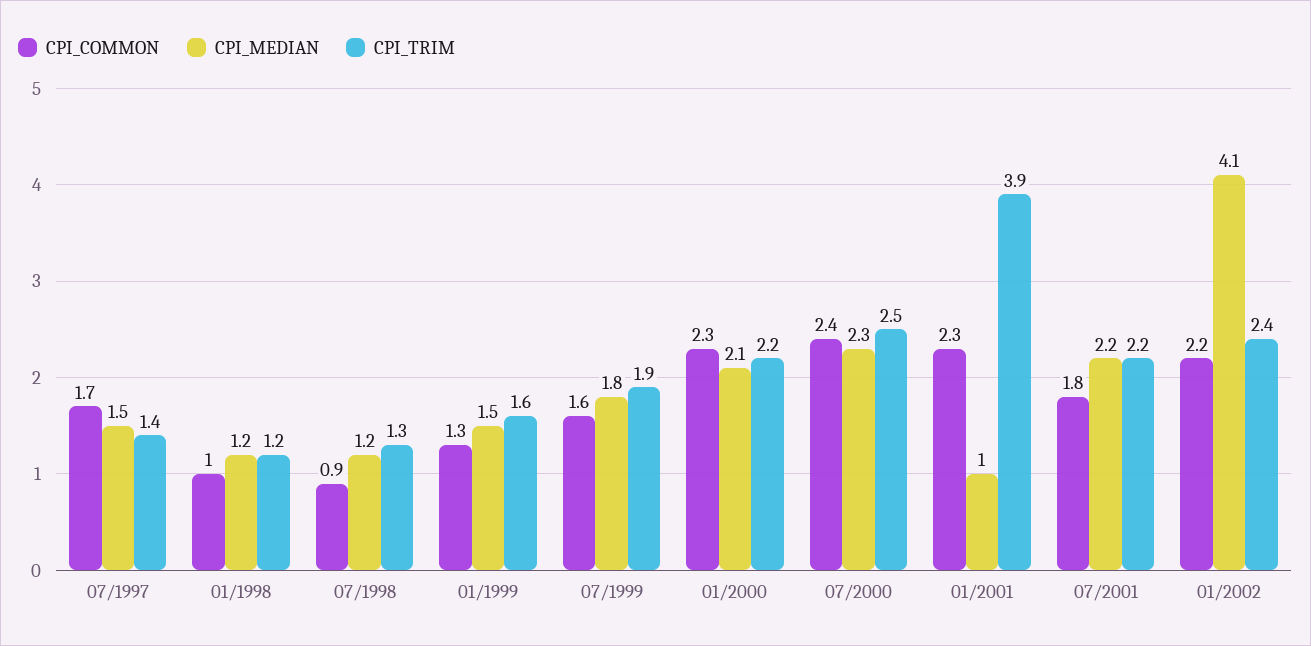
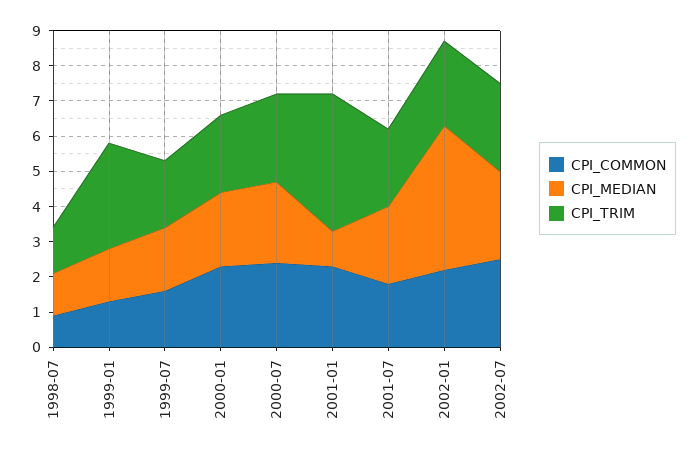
CPI_COMMON, 07/1997: 1.7 -> none
CPI_MEDIAN, 07/1997: 1.5 -> none
CPI_TRIM, 07/1997: 1.4 -> none
CPI_COMMON, 01/1998: 1 -> none
CPI_MEDIAN, 01/1998: 1.2 -> none
CPI_TRIM, 01/1998: 1.2 -> none
CPI_TRIM, 01/1999: 1.6 -> 3
CPI_COMMON, 2002-07: none -> 2.5
CPI_MEDIAN, 2002-07: none -> 2.5
CPI_TRIM, 2002-07: none -> 2.5

